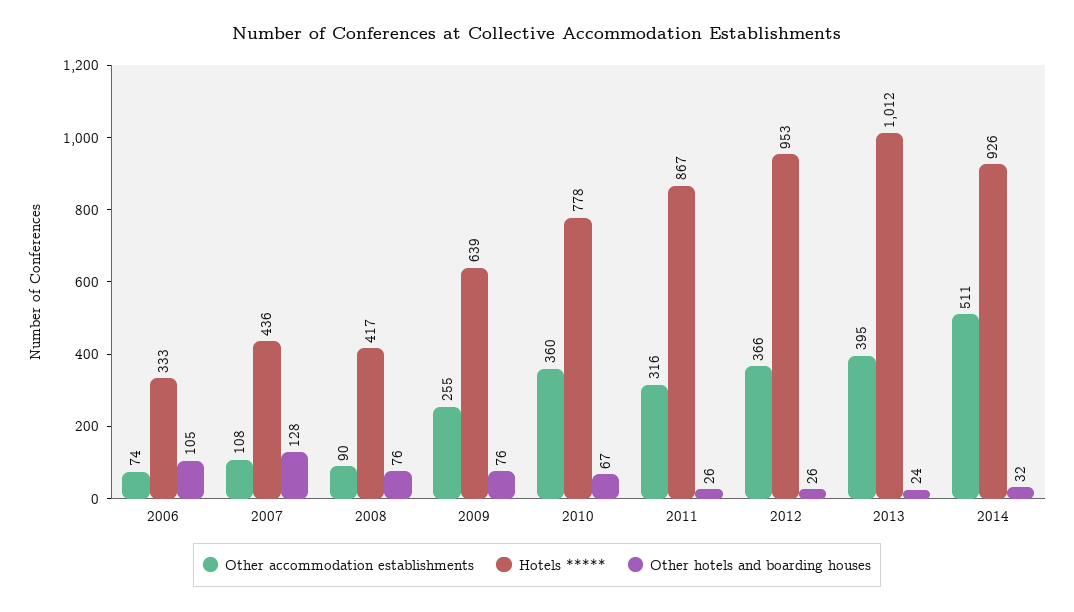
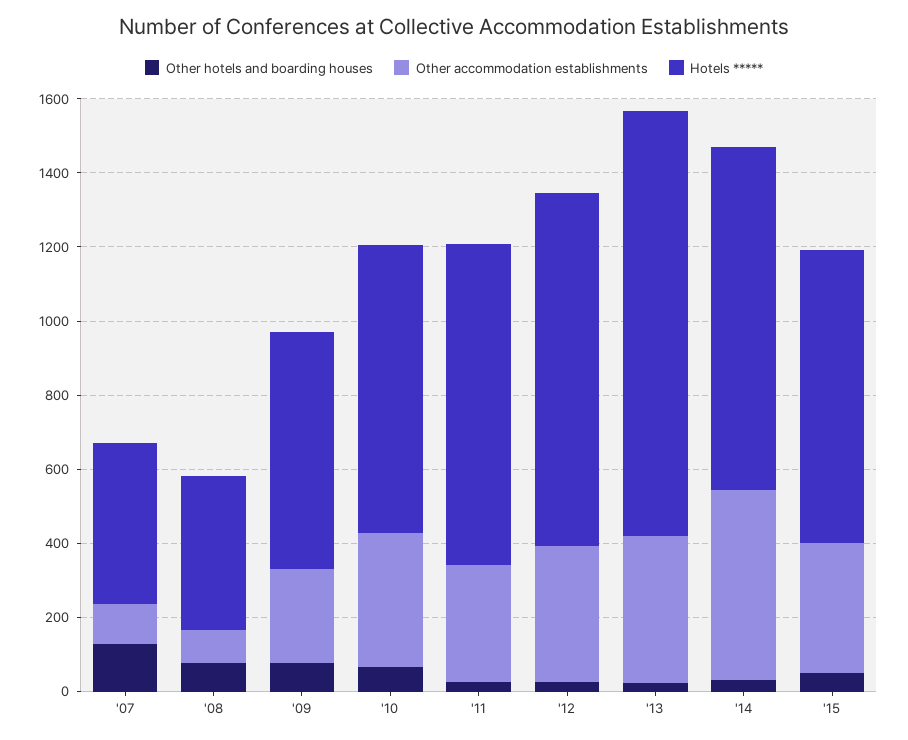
Other accommodation establishments, 2006: 74 -> none
Hotels *****, 2006: 333 -> none
Other hotels and boarding houses, 2006: 105 -> none
Hotels *****, 2013: 1012 -> 1150
Other hotels and boarding houses, '15: none -> 50
Other accommodation establishments, '15: none -> 350
Hotels *****, '15: none -> 800

